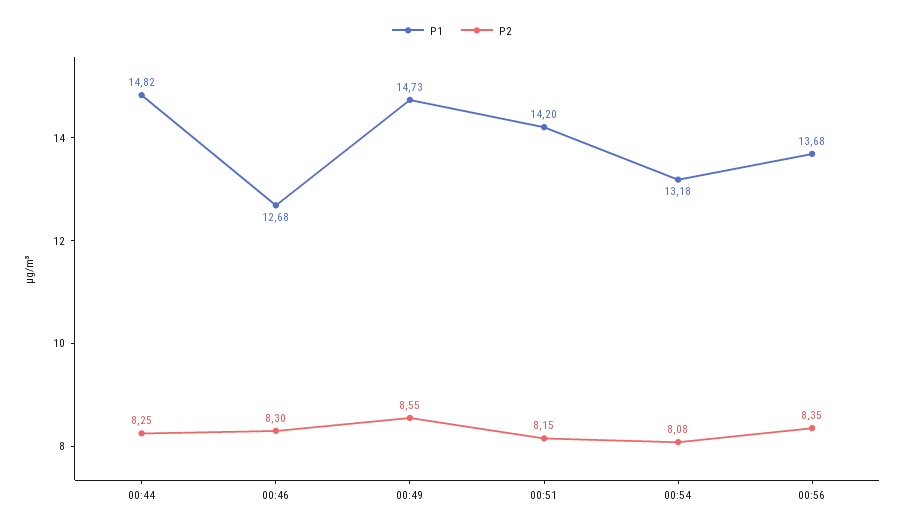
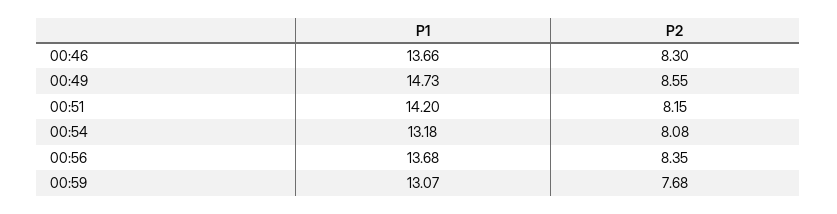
P1, 00:44: 14.82 -> none
P2, 00:44: 8.25 -> none
P1, 00:46: 12.68 -> 13.66
P1, 00:59: none -> 13.07
P2, 00:59: none -> 7.68

